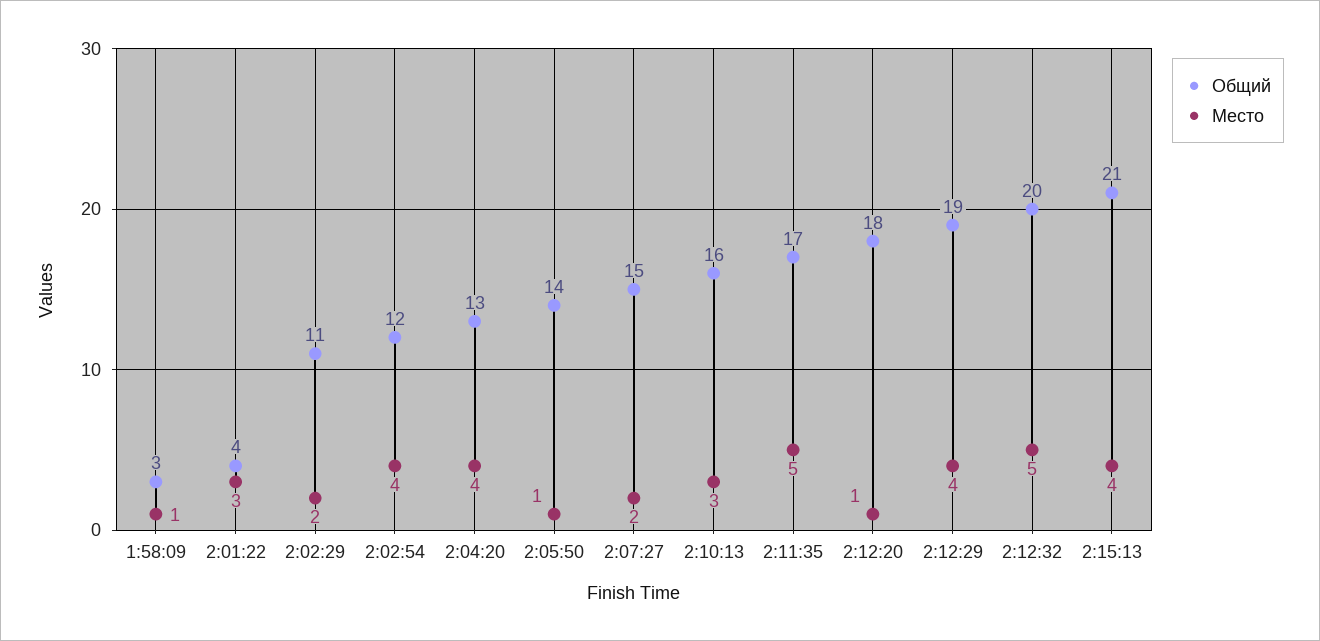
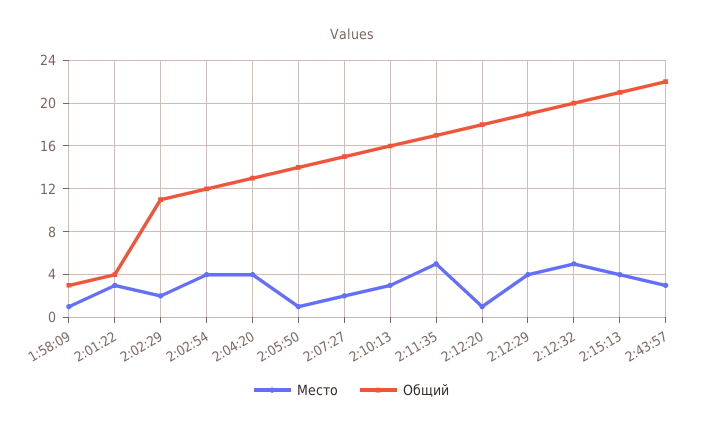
Место, 2:43:57: none -> 3
Общий, 2:43:57: none -> 22

